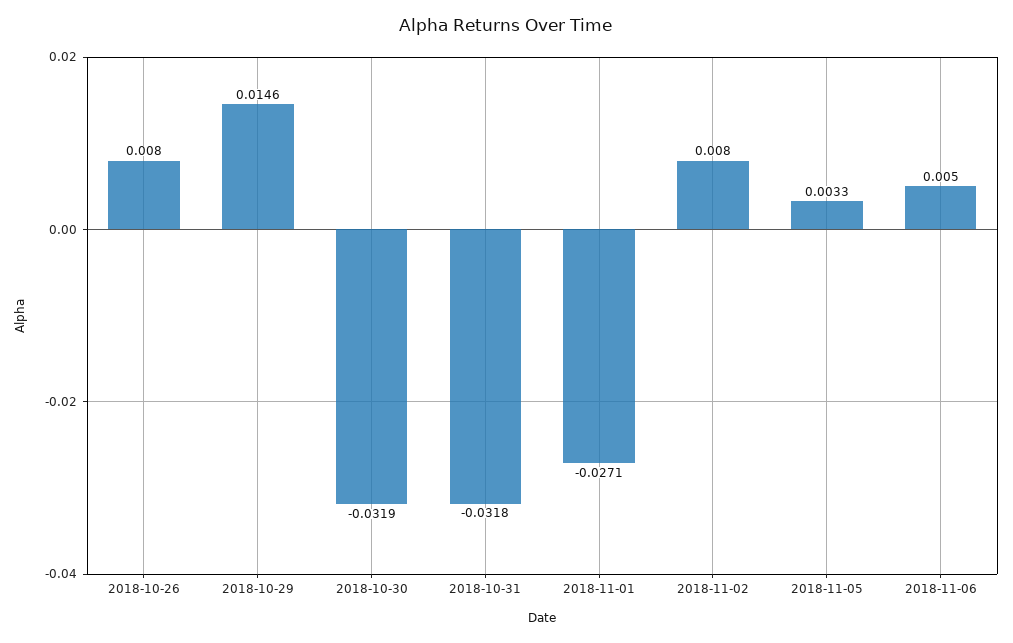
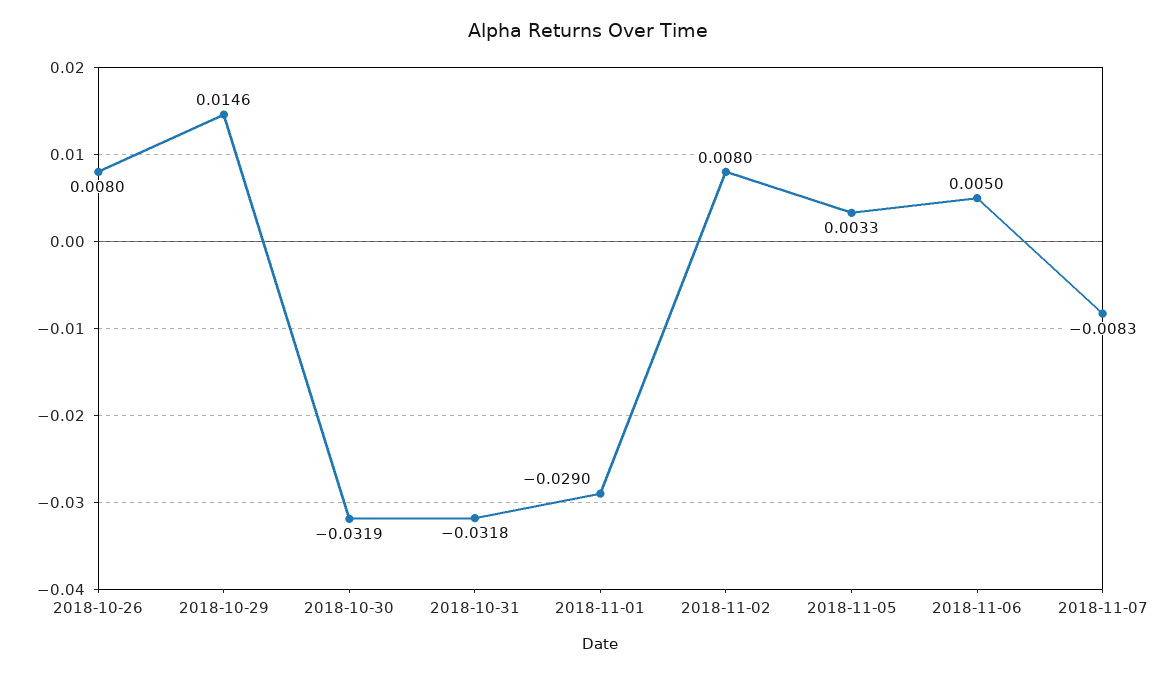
2018-11-01: -0.0271 -> -0.029
2018-11-07: none -> -0.0083

